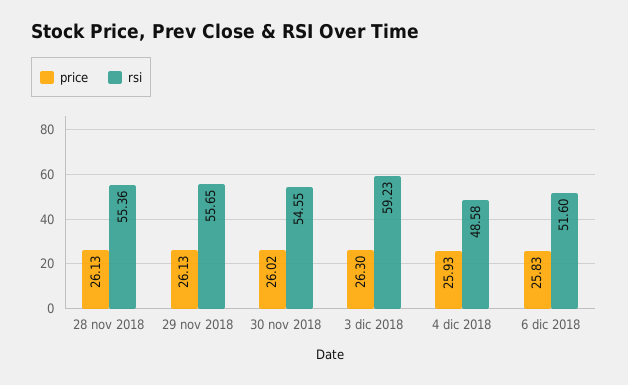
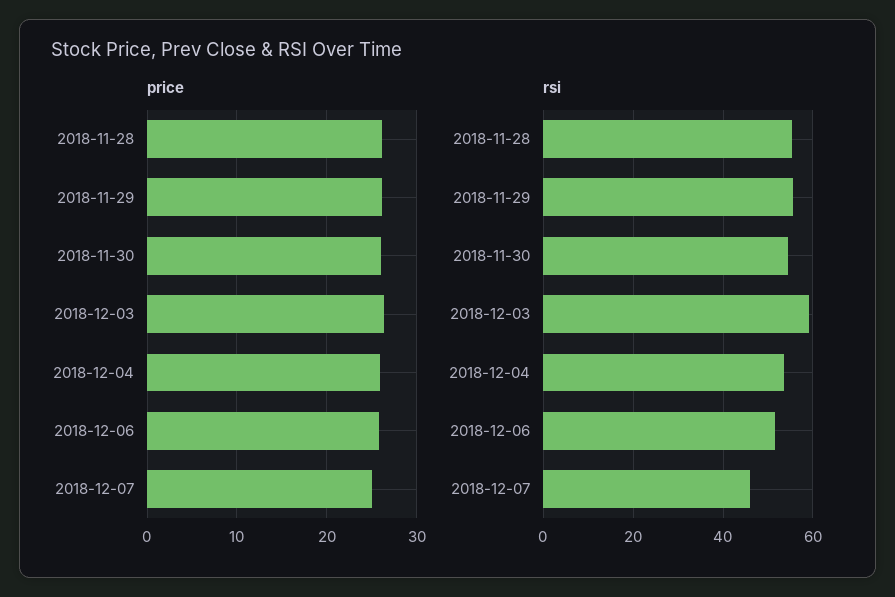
rsi, 4 dic 2018: 48.58 -> 54
price, 2018-12-07: none -> 25
rsi, 2018-12-07: none -> 46

